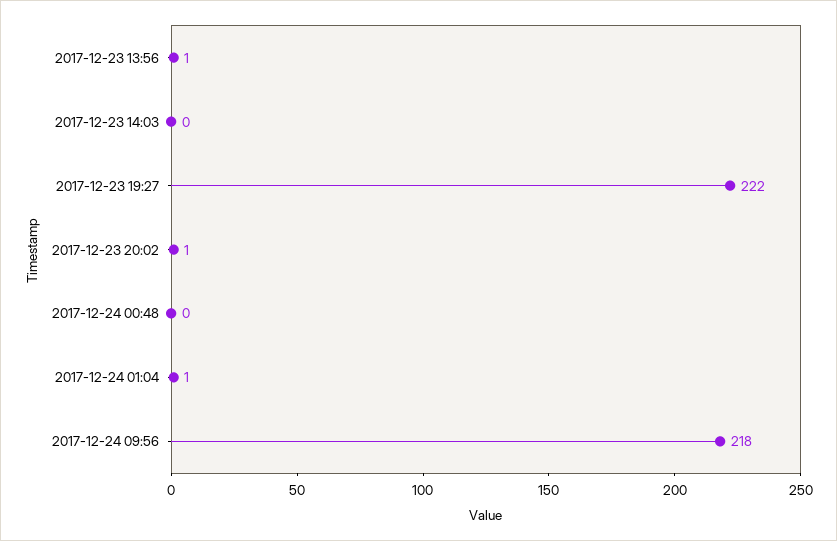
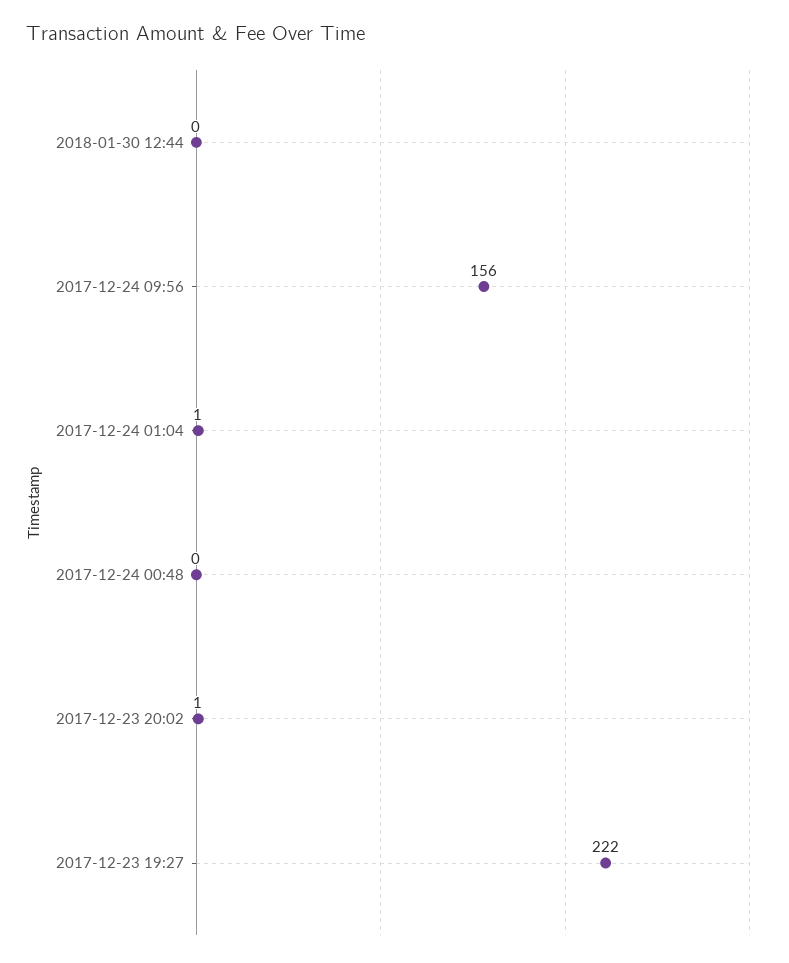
2017-12-23 13:56: 1 -> none
2017-12-23 14:03: 0 -> none
2017-12-24 09:56: 218 -> 156
2018-01-30 12:44: none -> 0

